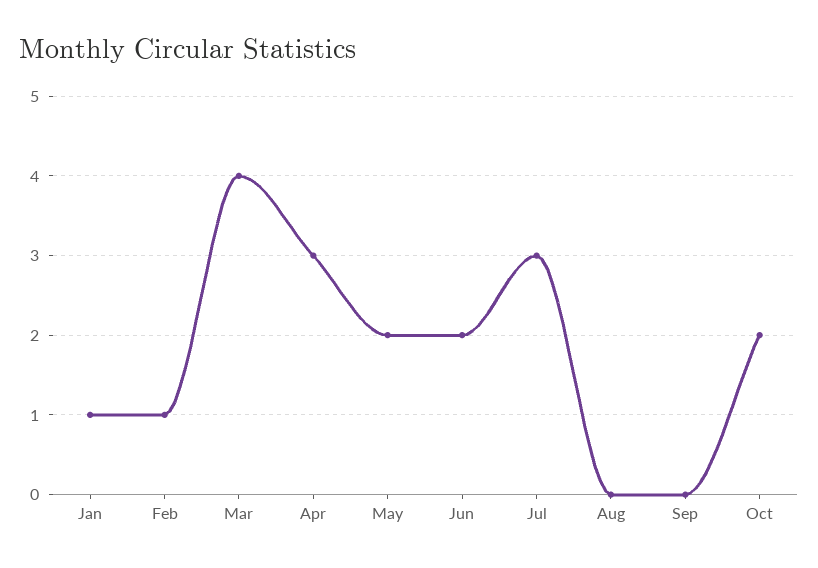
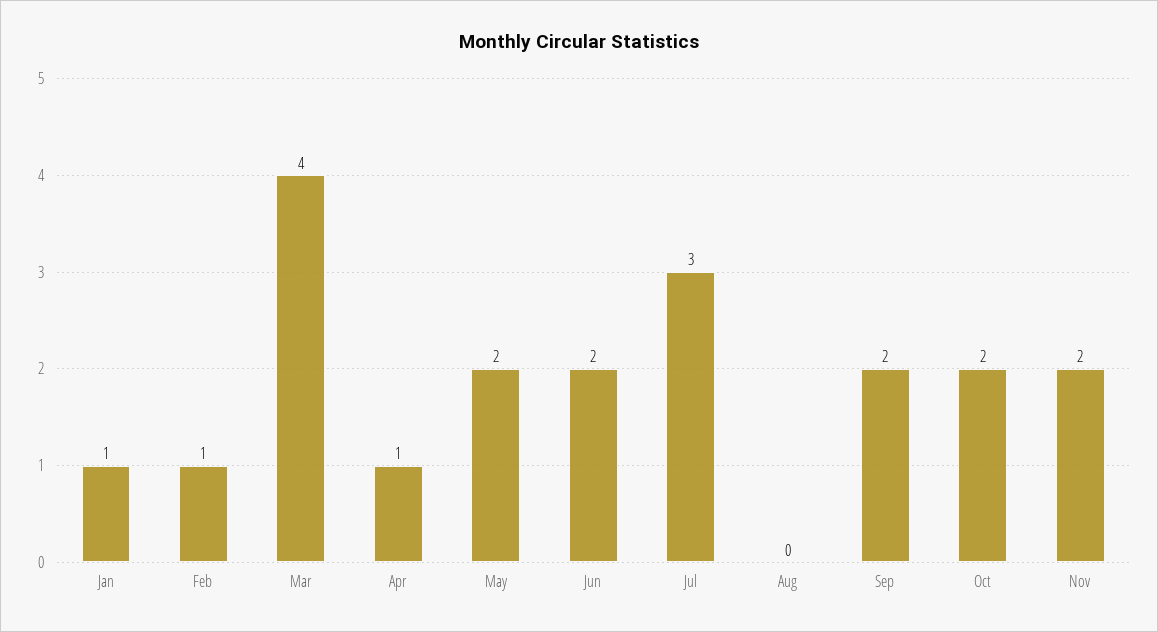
Apr: 3 -> 1
Sep: 0 -> 2
Nov: none -> 2

